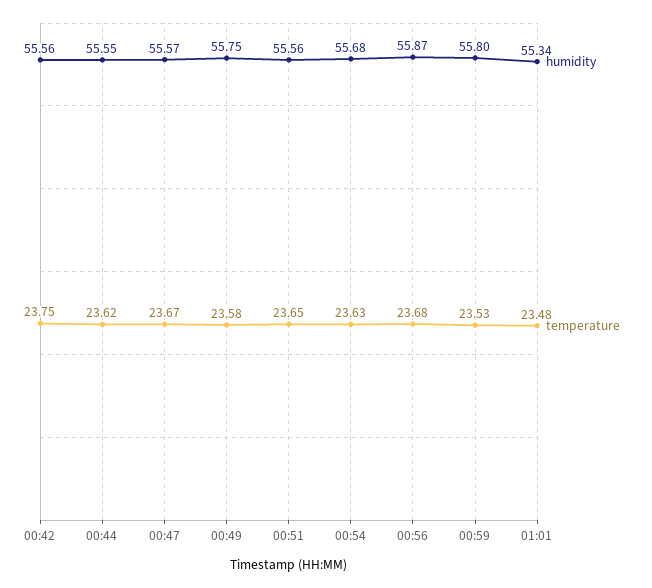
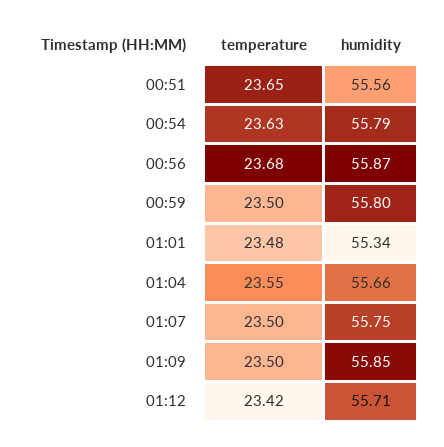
humidity, 00:42: 55.56 -> none
temperature, 00:42: 23.75 -> none
humidity, 00:44: 55.55 -> none
temperature, 00:44: 23.62 -> none
humidity, 00:47: 55.57 -> none
temperature, 00:47: 23.67 -> none
humidity, 00:49: 55.75 -> none
temperature, 00:49: 23.58 -> none
humidity, 00:54: 55.68 -> 55.79
temperature, 00:59: 23.53 -> 23.5
temperature, 01:04: none -> 23.55
humidity, 01:04: none -> 55.66
temperature, 01:07: none -> 23.5
humidity, 01:07: none -> 55.75
temperature, 01:09: none -> 23.5
humidity, 01:09: none -> 55.85
temperature, 01:12: none -> 23.42
humidity, 01:12: none -> 55.71

